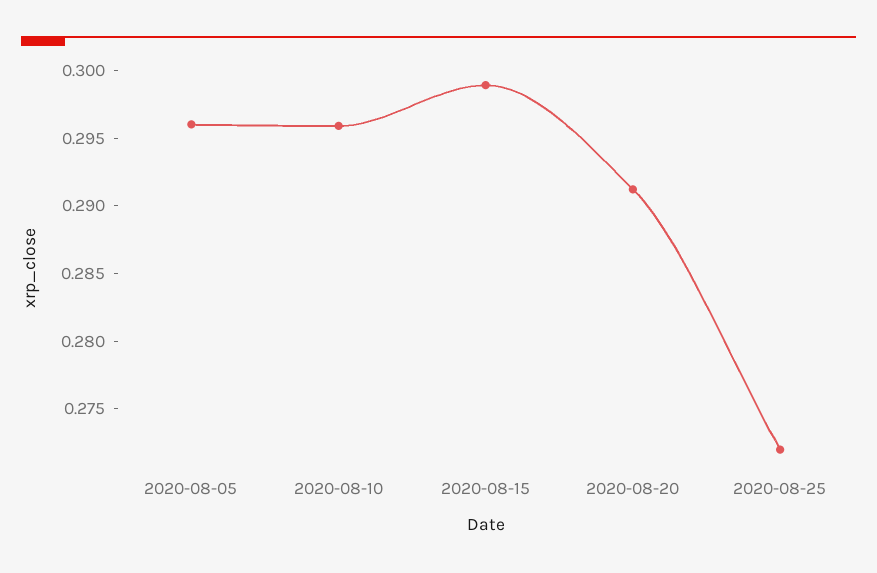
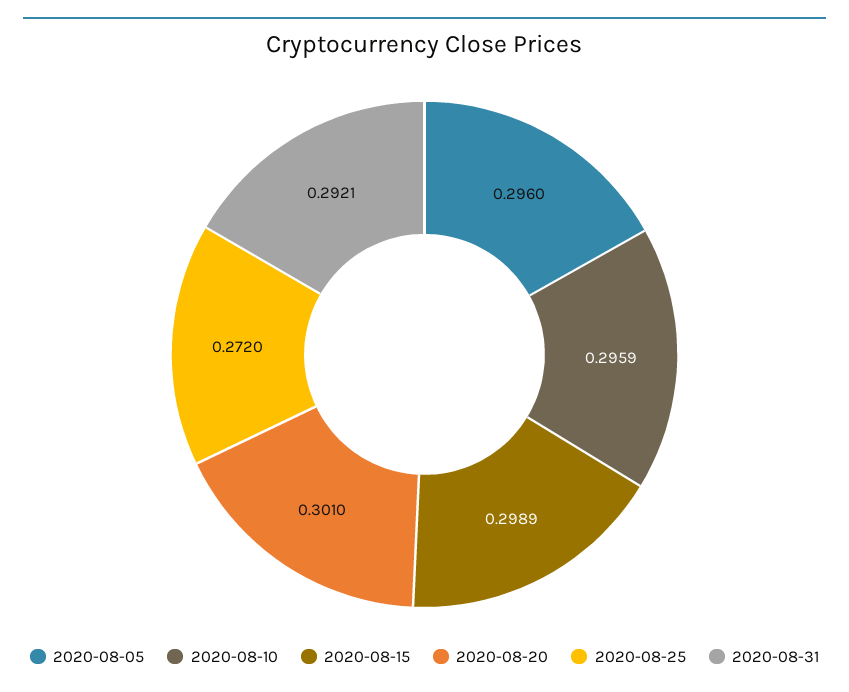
2020-08-20: 0.291 -> 0.301
2020-08-31: none -> 0.2921

